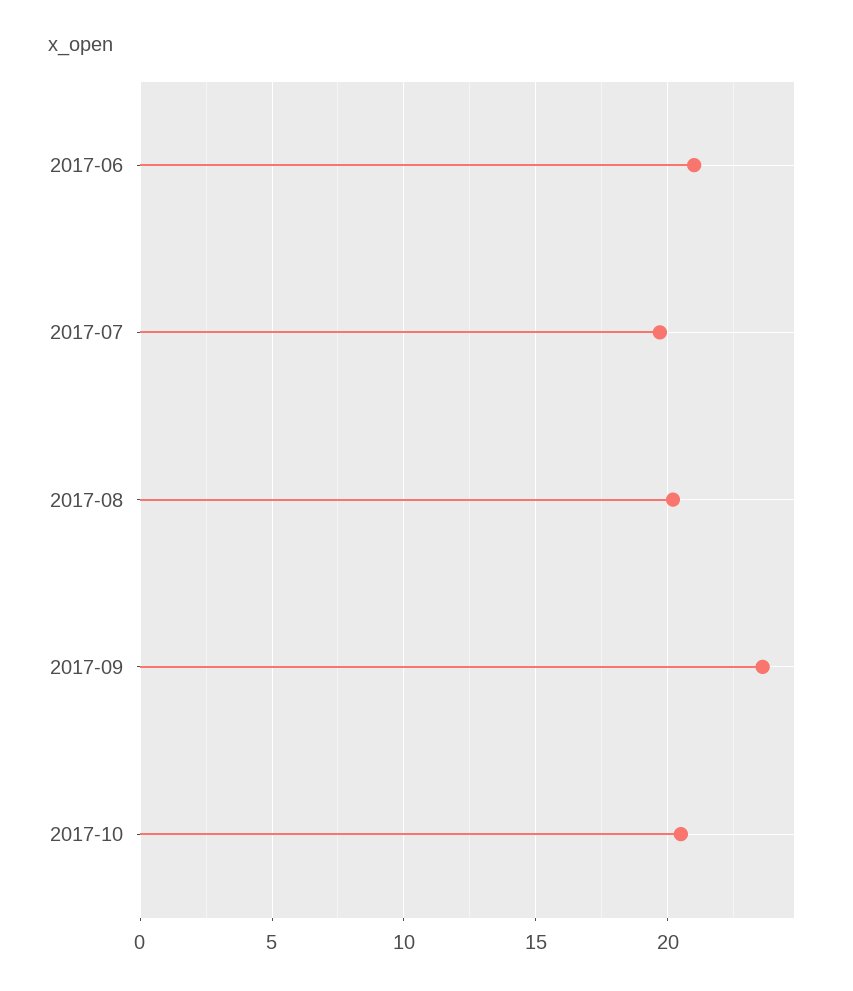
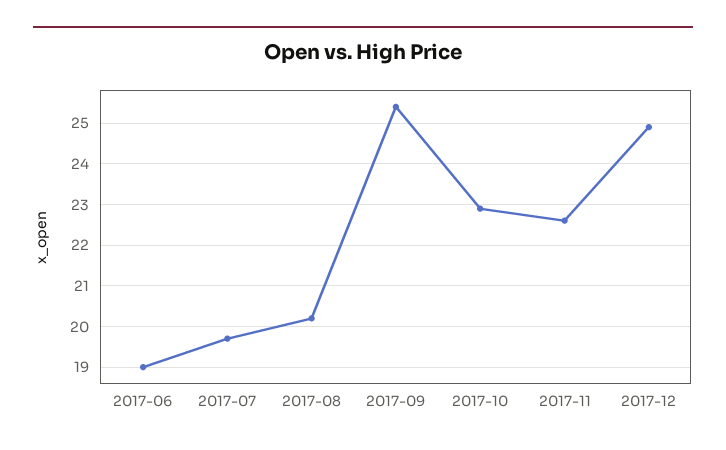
2017-06: 21 -> 19
2017-09: 23.5 -> 25.5
2017-10: 20.5 -> 23
2017-11: none -> 22.5
2017-12: none -> 25

